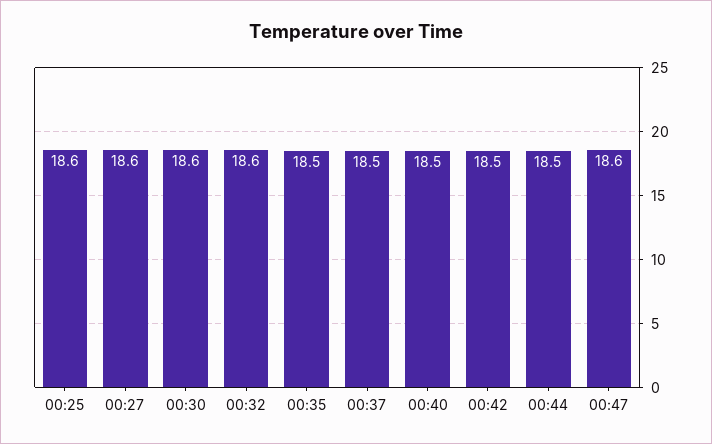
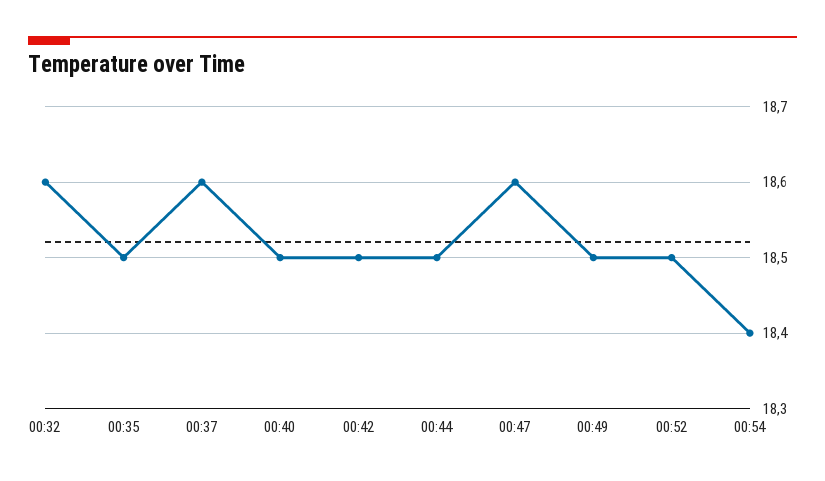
00:25: 18.6 -> none
00:27: 18.6 -> none
00:30: 18.6 -> none
00:37: 18.5 -> 18.6
00:49: none -> 18.5
00:52: none -> 18.5
00:54: none -> 18.4

